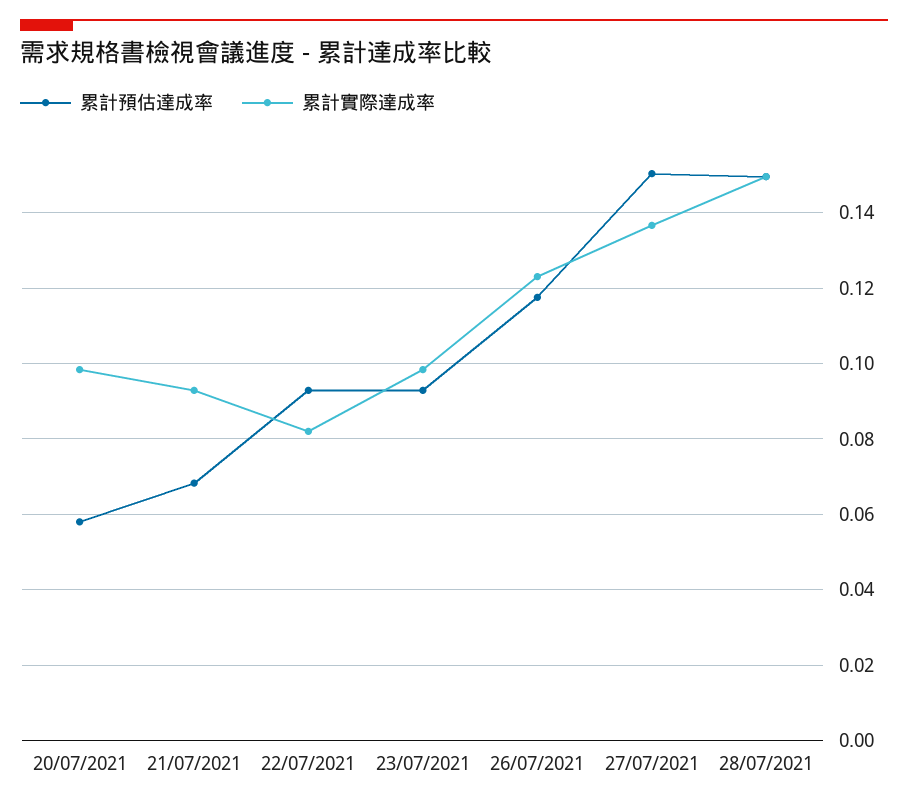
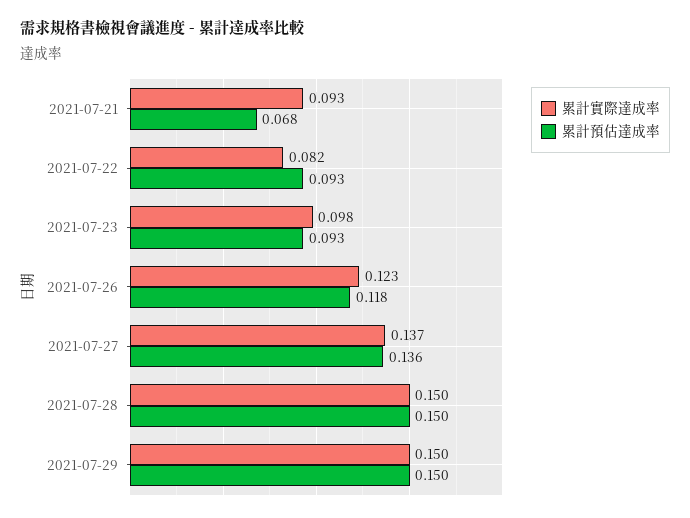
累計預估達成率, 20/07/2021: 0.058 -> none
累計實際達成率, 20/07/2021: 0.098 -> none
累計預估達成率, 27/07/2021: 0.15 -> 0.136
累計實際達成率, 2021-07-29: none -> 0.15
累計預估達成率, 2021-07-29: none -> 0.15

